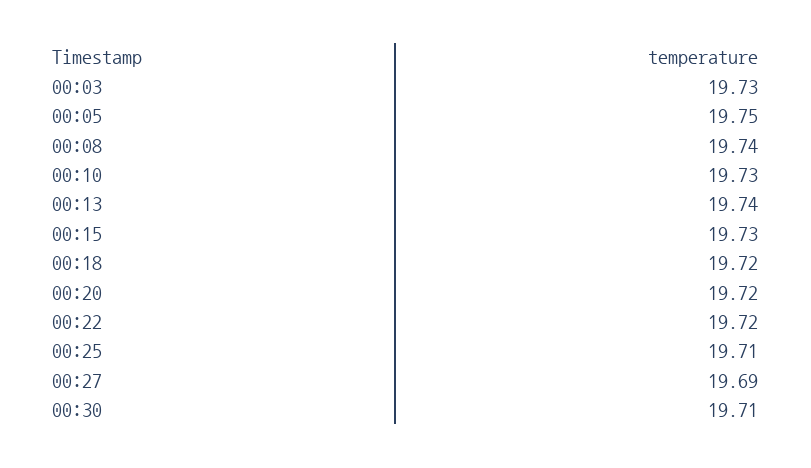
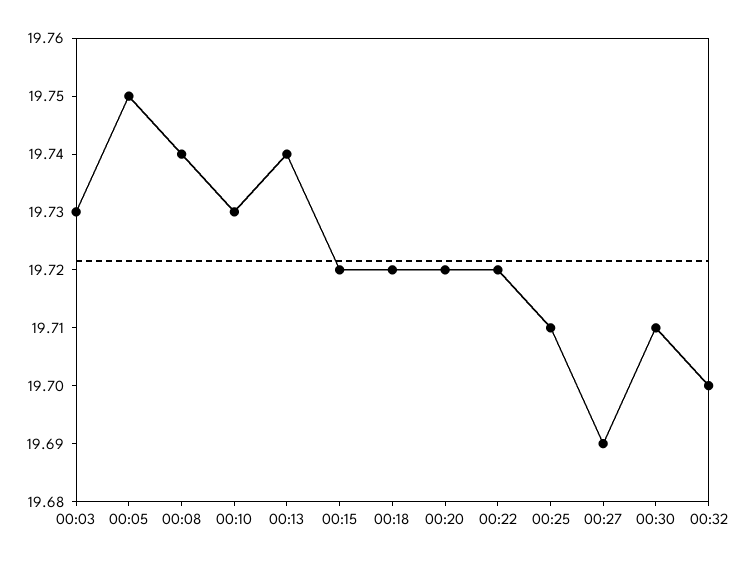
00:15: 19.73 -> 19.72
00:32: none -> 19.7

